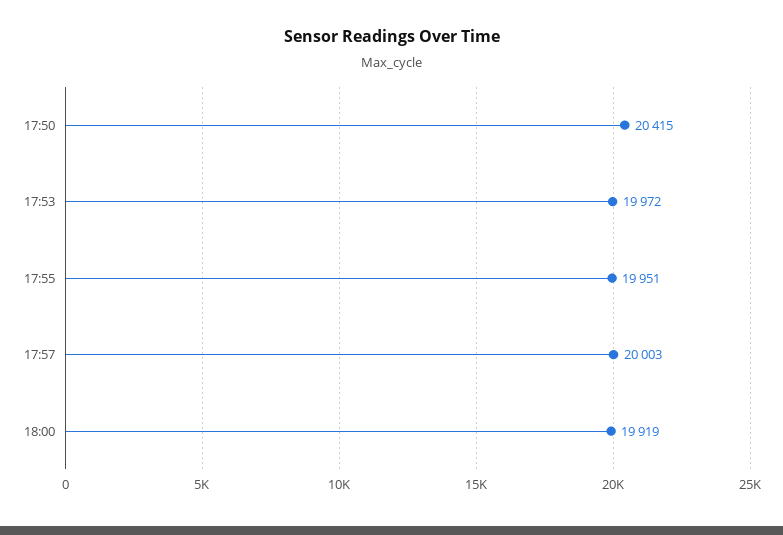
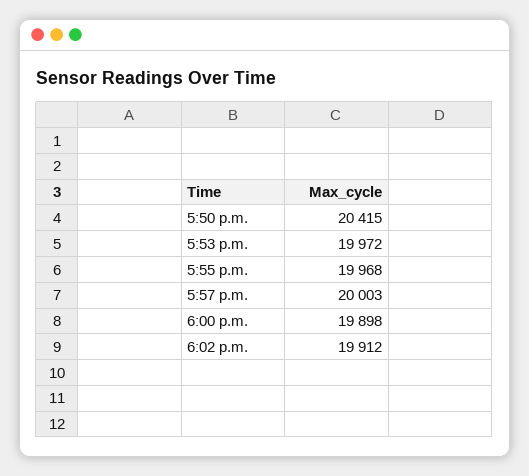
17:55: 19951 -> 19968
18:00: 19919 -> 19898
6:02 p.m.: none -> 19912

